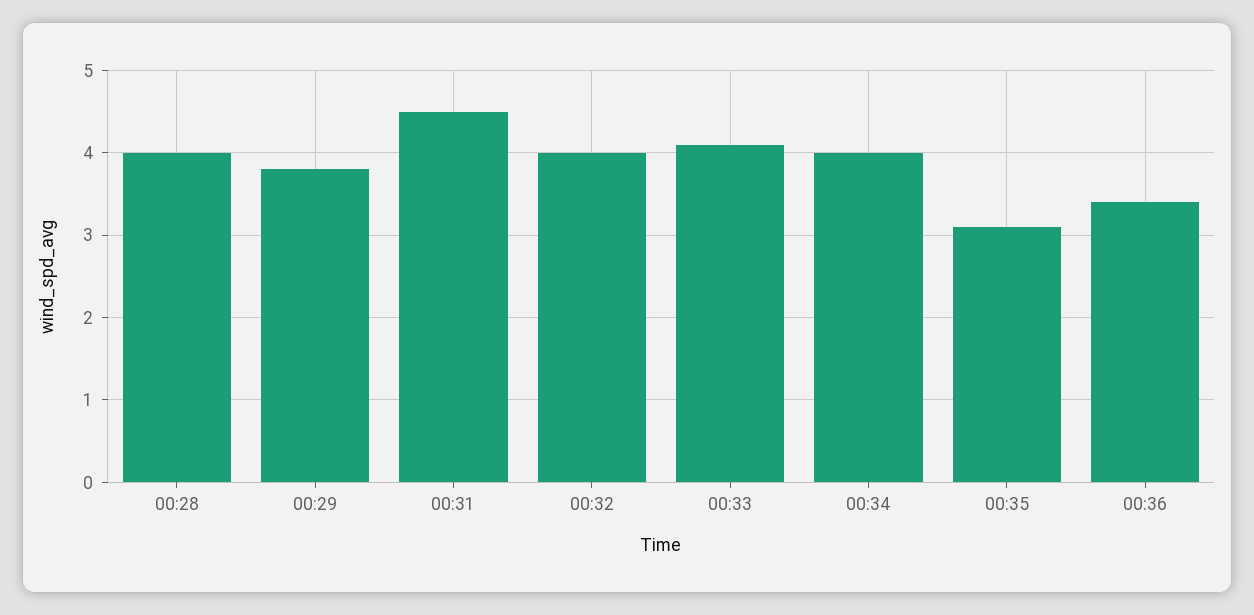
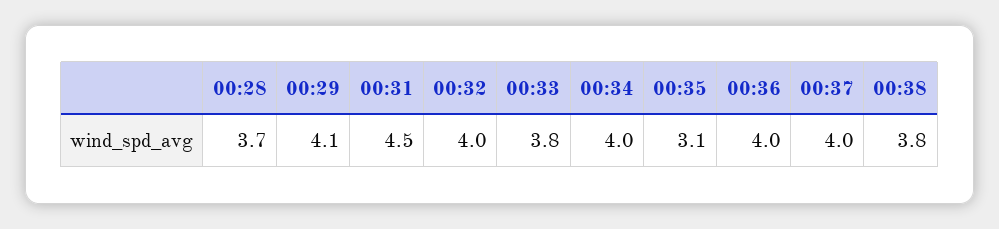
00:28: 4 -> 3.7
00:29: 3.8 -> 4.1
00:33: 4.1 -> 3.8
00:36: 3.4 -> 4
00:37: none -> 4
00:38: none -> 3.8

